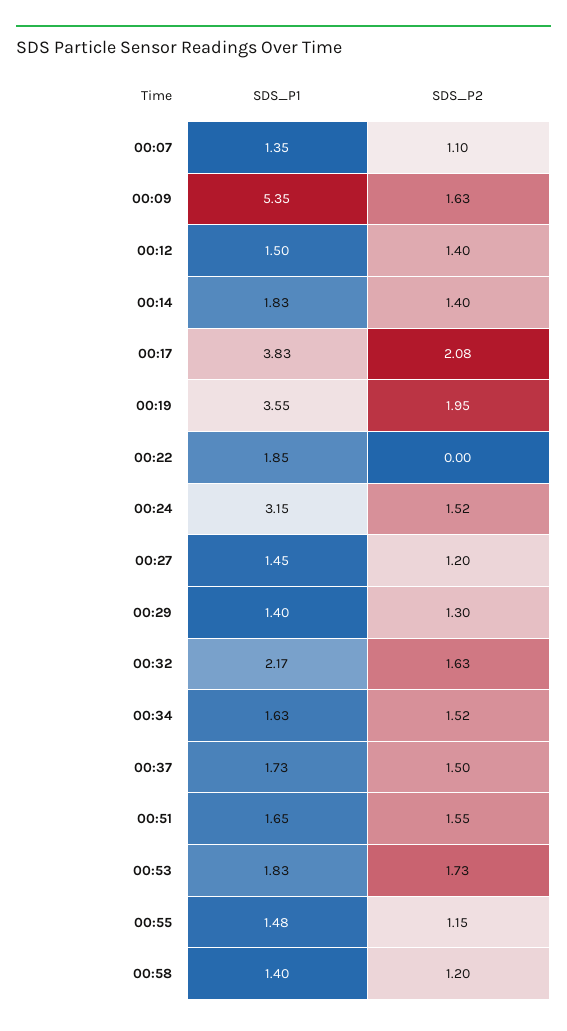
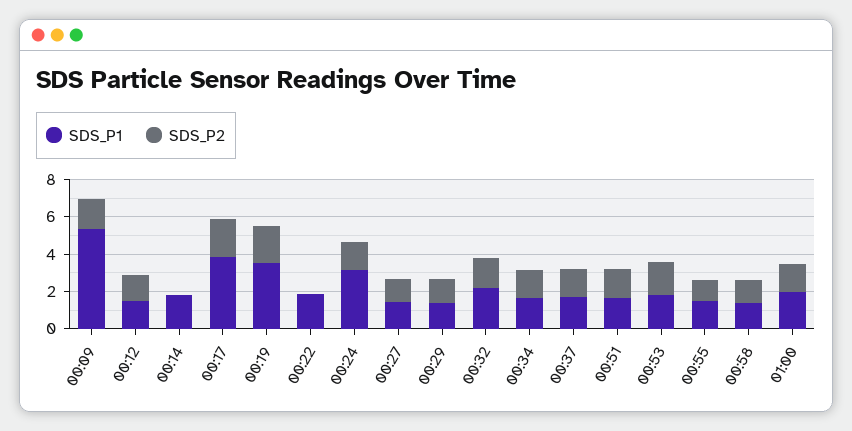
SDS_P1, 00:07: 1.35 -> none
SDS_P2, 00:07: 1.1 -> none
SDS_P2, 00:14: 1.4 -> 0
SDS_P1, 01:00: none -> 2
SDS_P2, 01:00: none -> 1.5

